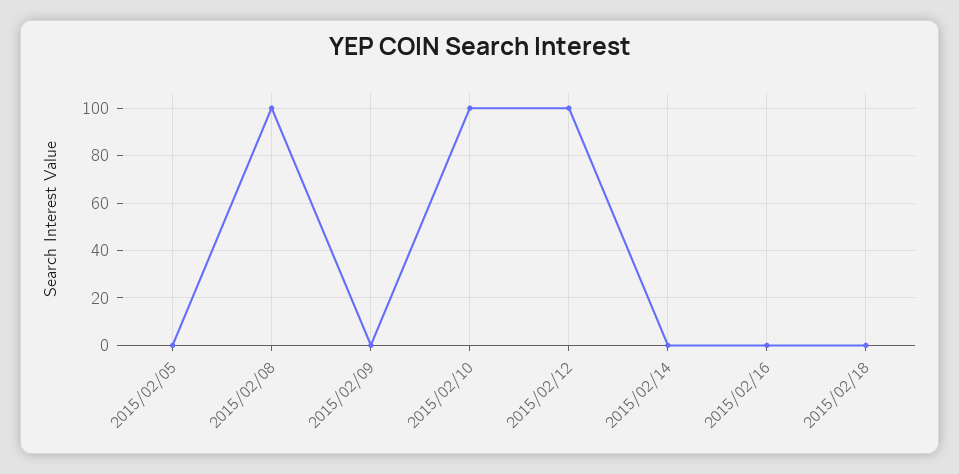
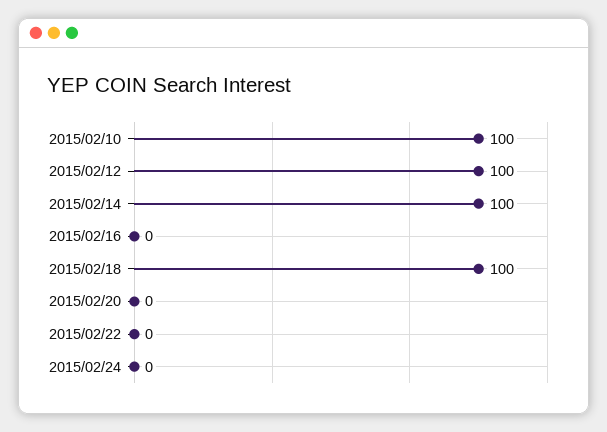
2015/02/05: 0 -> none
2015/02/08: 100 -> none
2015/02/09: 0 -> none
2015/02/14: 0 -> 100
2015/02/18: 0 -> 100
2015/02/20: none -> 0
2015/02/22: none -> 0
2015/02/24: none -> 0

